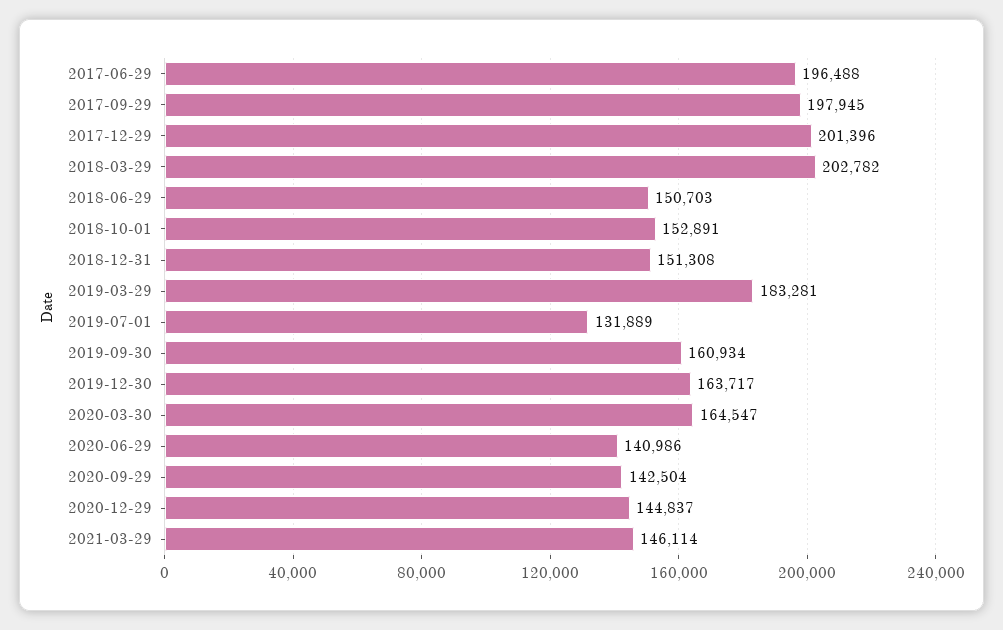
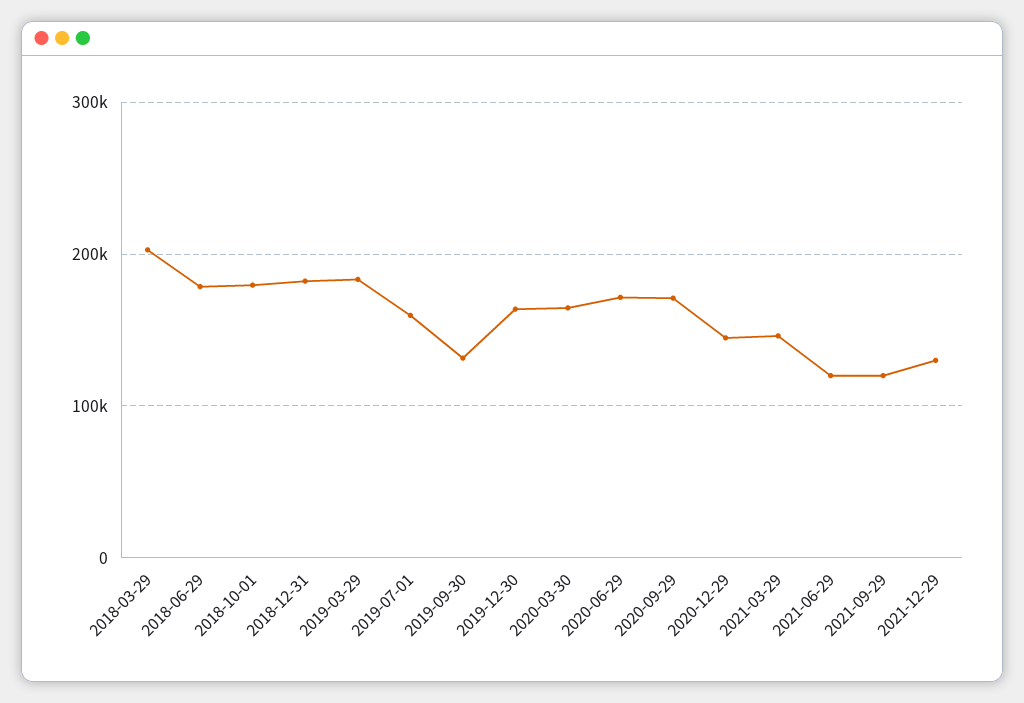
2017-06-29: 196488 -> none
2017-09-29: 197945 -> none
2017-12-29: 201396 -> none
2018-06-29: 150703 -> 180000
2018-10-01: 152891 -> 180000
2018-12-31: 151308 -> 180000
2019-07-01: 131889 -> 160000
2019-09-30: 160934 -> 130000
2020-06-29: 140986 -> 170000
2020-09-29: 142504 -> 170000
2021-06-29: none -> 120000
2021-09-29: none -> 120000
2021-12-29: none -> 130000

